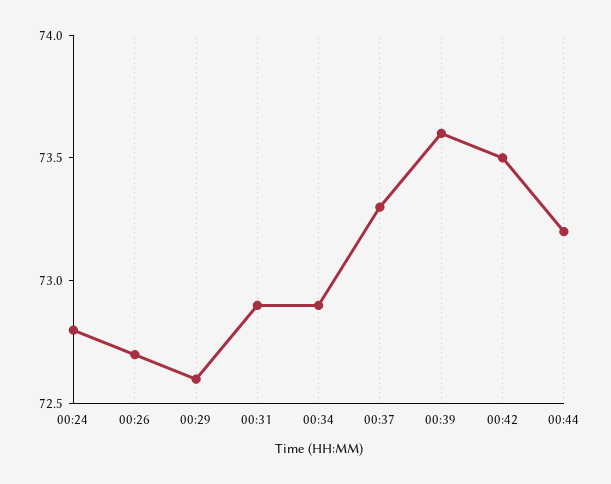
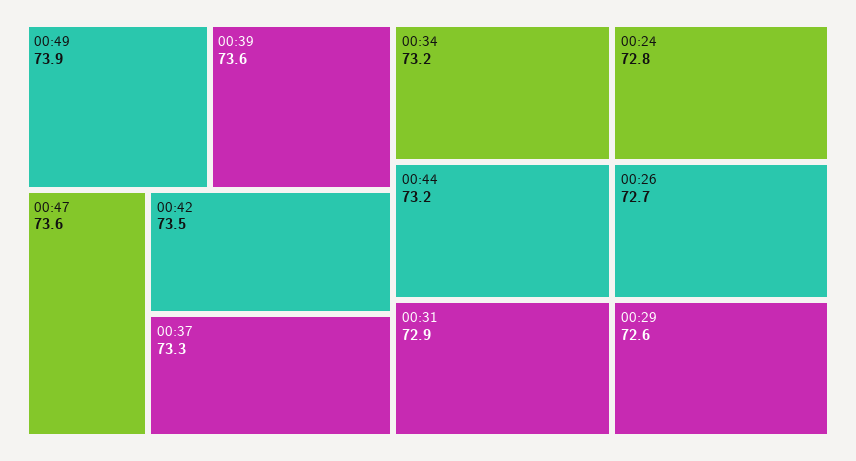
00:34: 72.9 -> 73.2
00:49: none -> 73.9
00:47: none -> 73.6

